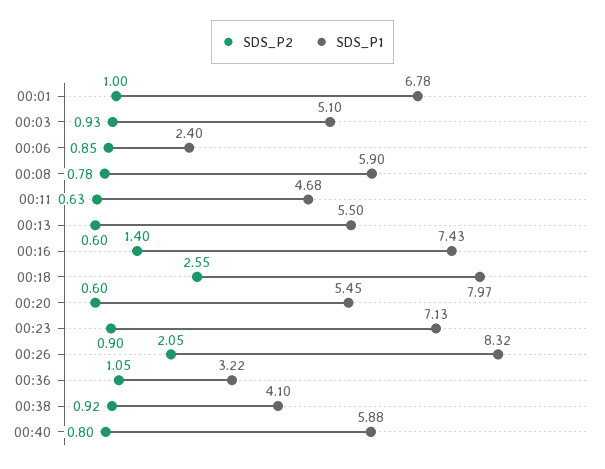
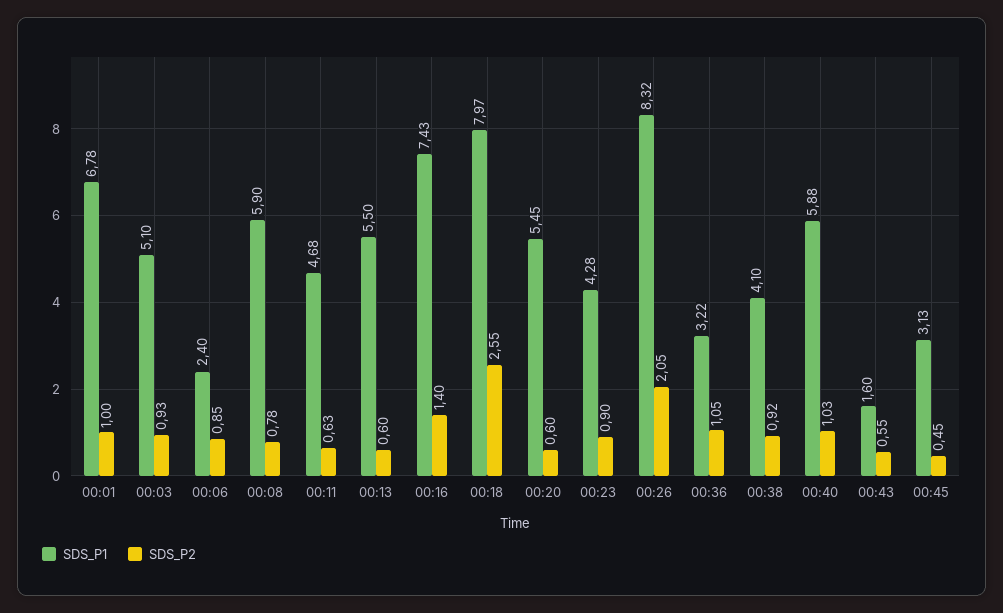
SDS_P1, 00:23: 7.13 -> 4.28
SDS_P2, 00:40: 0.8 -> 1.03
SDS_P1, 00:43: none -> 1.6
SDS_P2, 00:43: none -> 0.55
SDS_P1, 00:45: none -> 3.13
SDS_P2, 00:45: none -> 0.45

